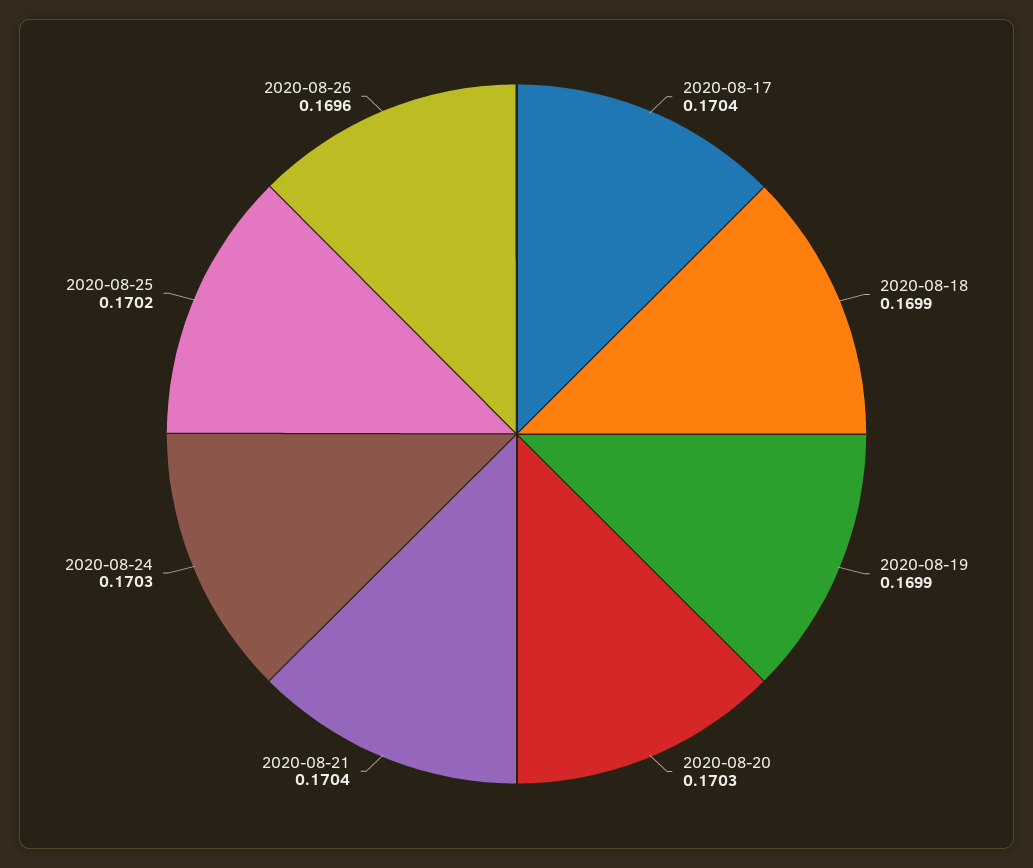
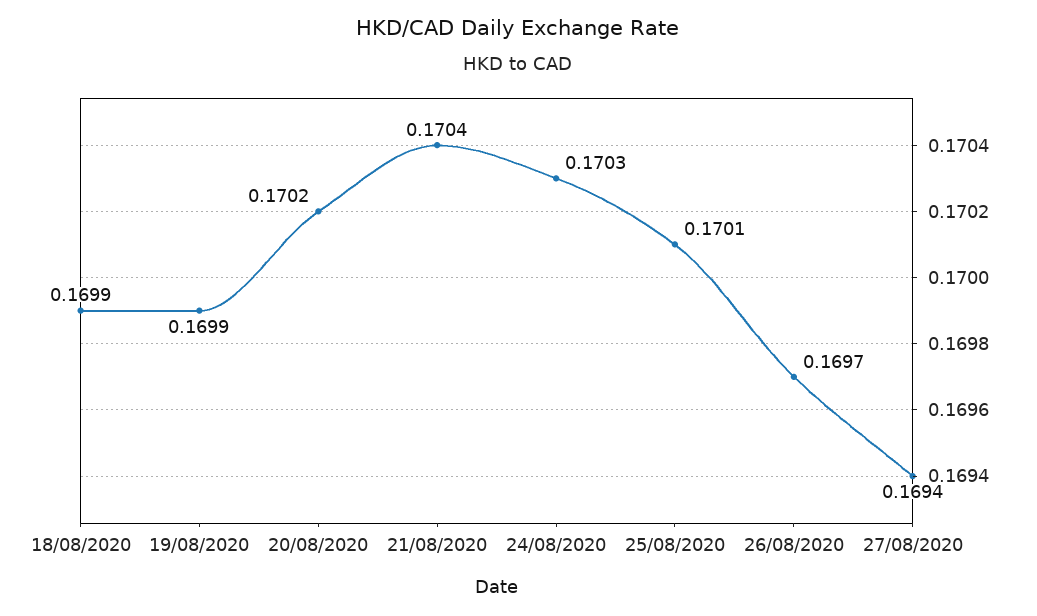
2020-08-17: 0.1704 -> none
2020-08-20: 0.1703 -> 0.1702
2020-08-25: 0.1702 -> 0.1701
2020-08-26: 0.1696 -> 0.1697
27/08/2020: none -> 0.1694

